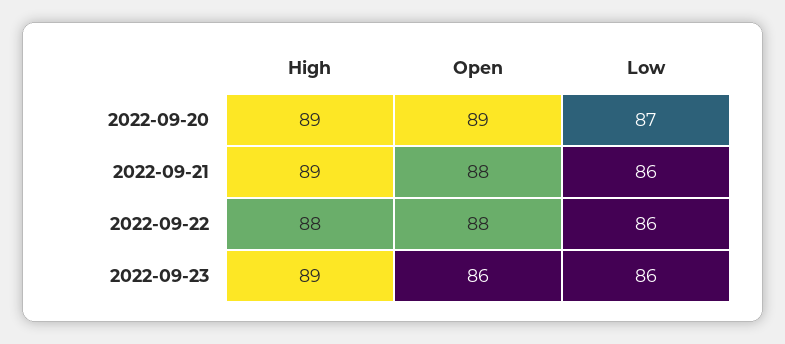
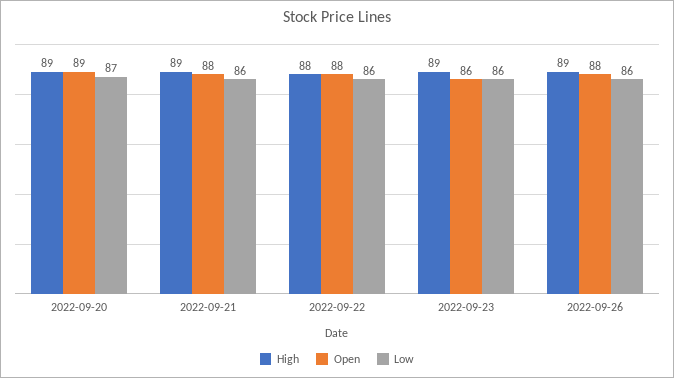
High, 2022-09-26: none -> 89
Open, 2022-09-26: none -> 88
Low, 2022-09-26: none -> 86

